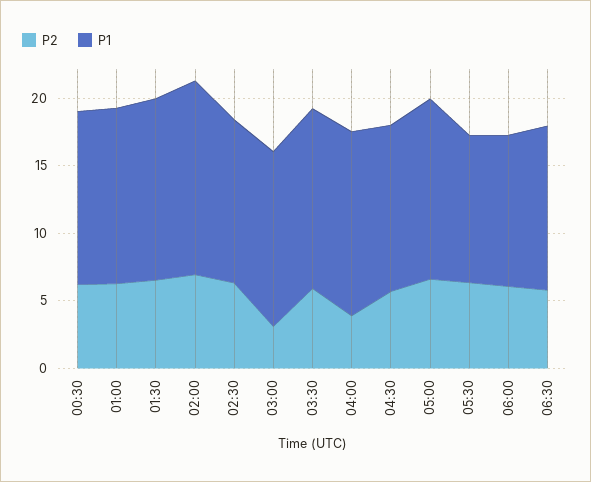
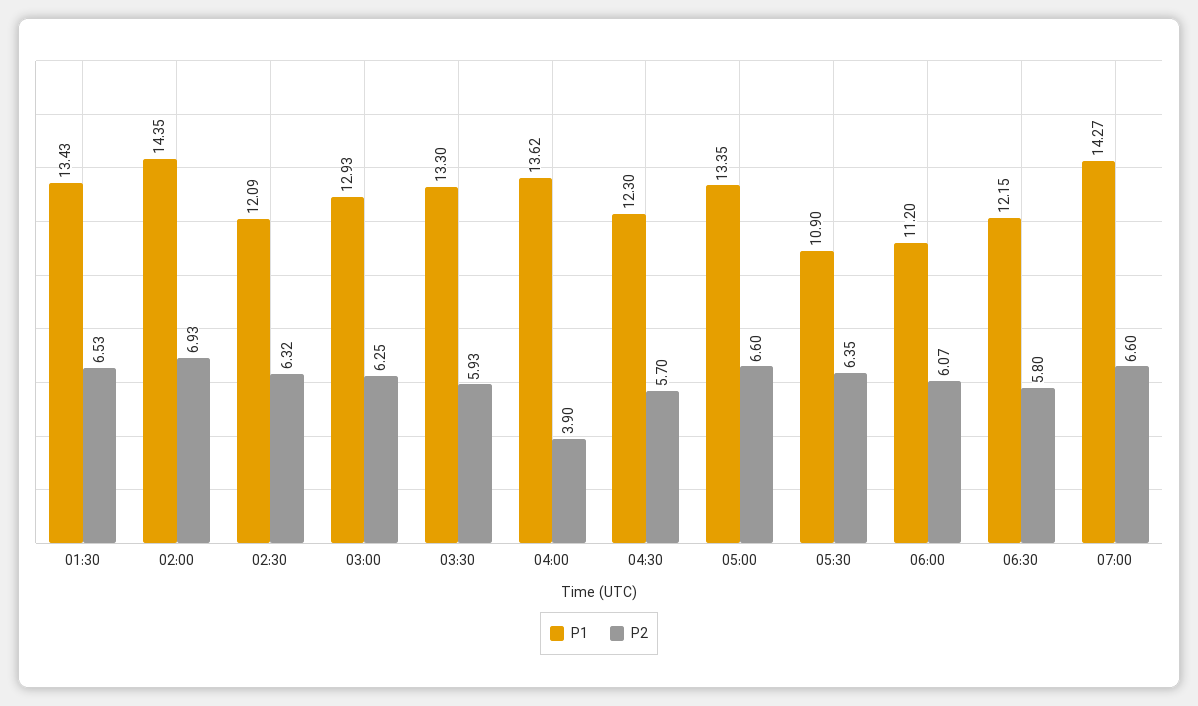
P2, 00:30: 6 -> none
P1, 00:30: 13 -> none
P2, 01:00: 6 -> none
P1, 01:00: 13 -> none
P2, 03:00: 3 -> 6.25
P1, 07:00: none -> 14.27
P2, 07:00: none -> 6.6

